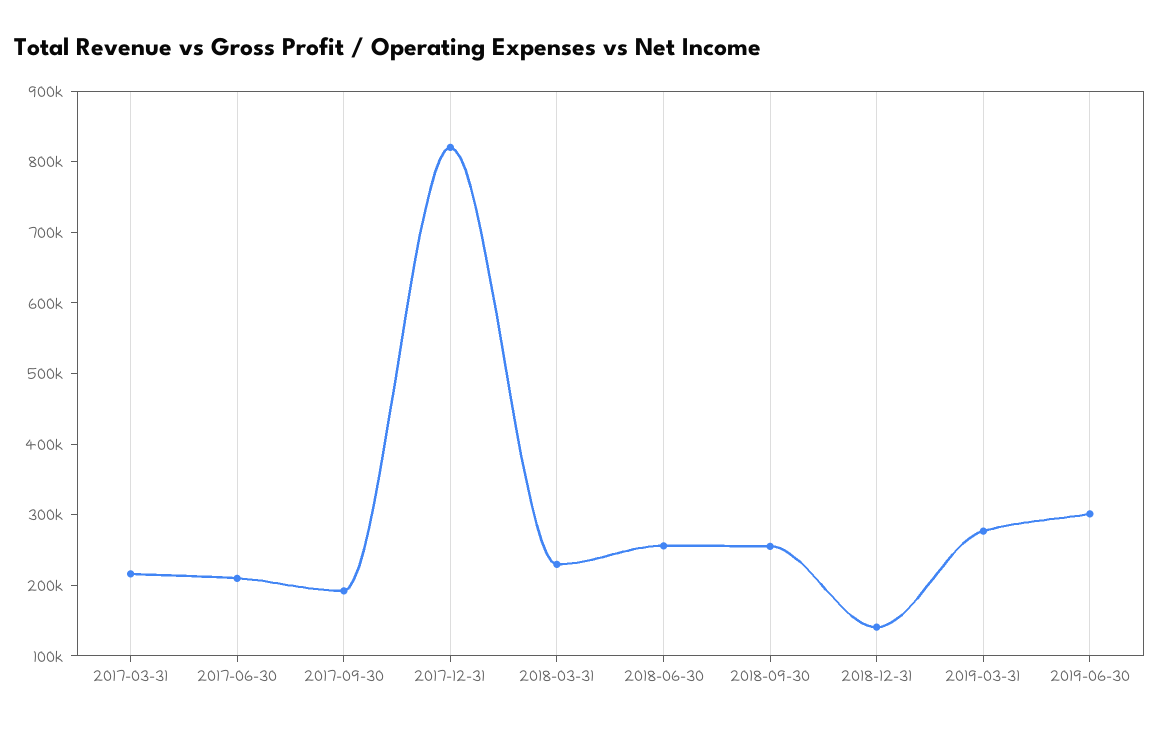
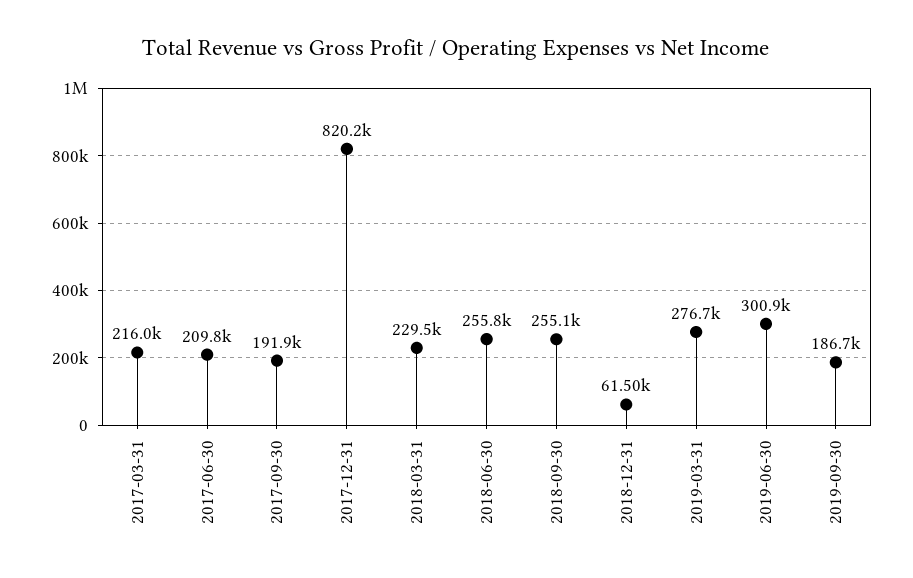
2018-12-31: 140000 -> 61500
2019-09-30: none -> 186700

